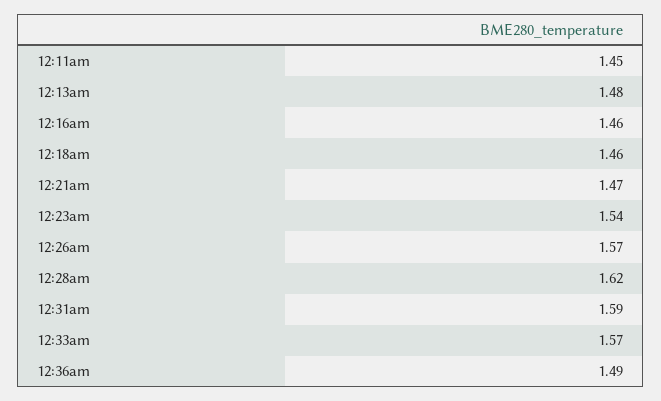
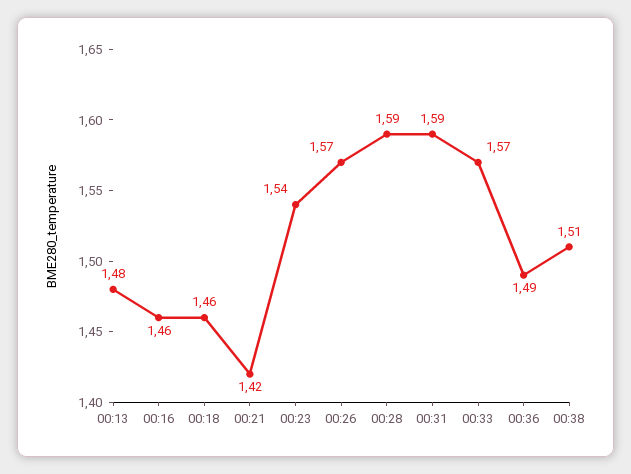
12:11am: 1.45 -> none
12:21am: 1.47 -> 1.42
12:28am: 1.62 -> 1.59
00:38: none -> 1.51

